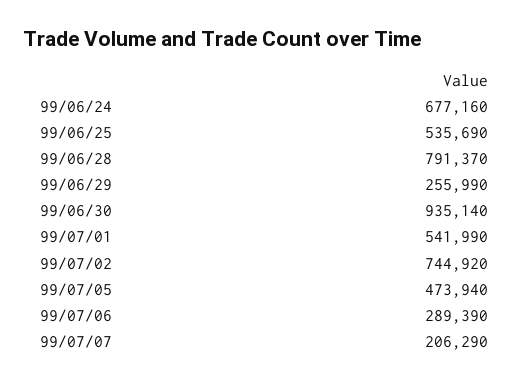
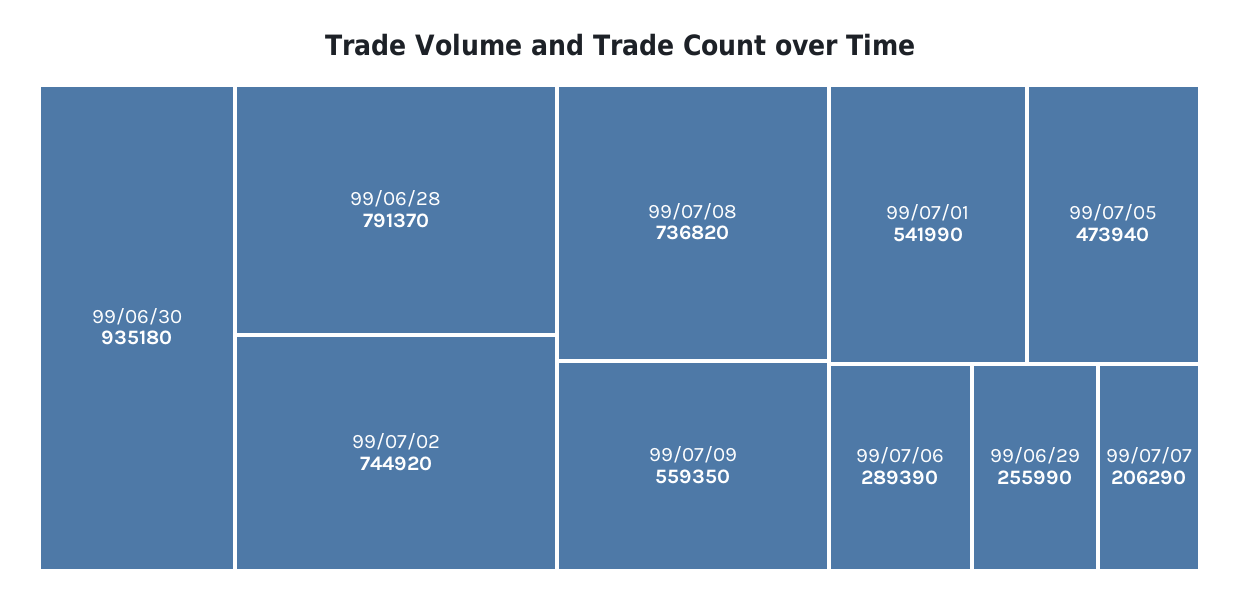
99/06/24: 677160 -> none
99/06/25: 535690 -> none
99/06/30: 935140 -> 935180
99/07/08: none -> 736820
99/07/09: none -> 559350

